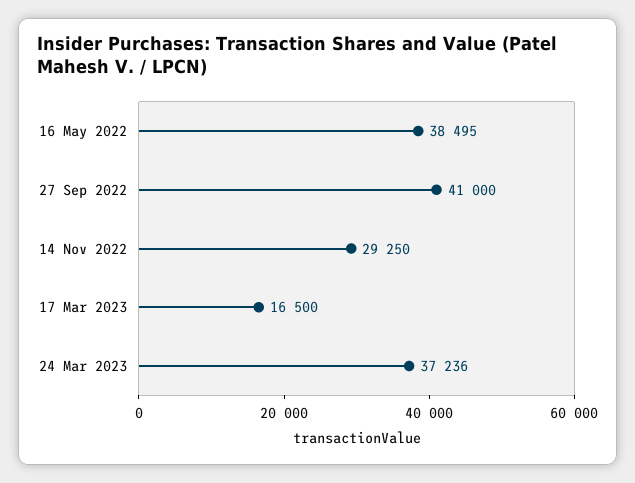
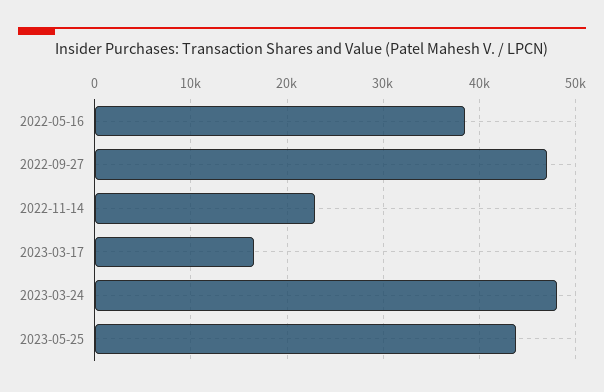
27 Sep 2022: 41000 -> 47000
14 Nov 2022: 29250 -> 23000
24 Mar 2023: 37236 -> 48000
2023-05-25: none -> 44000

